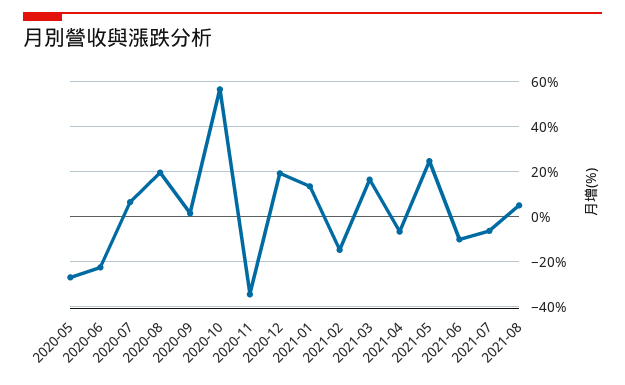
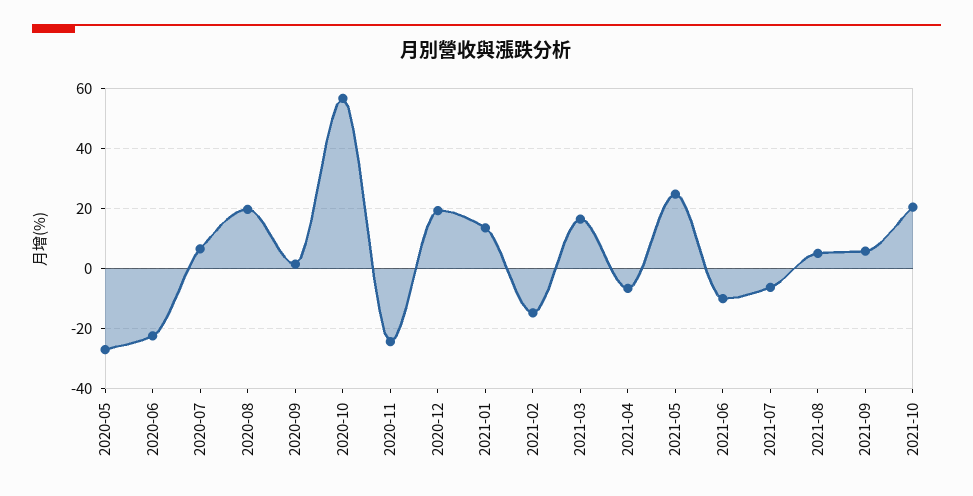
2020-11: -35 -> -24
2021-09: none -> 6
2021-10: none -> 20

